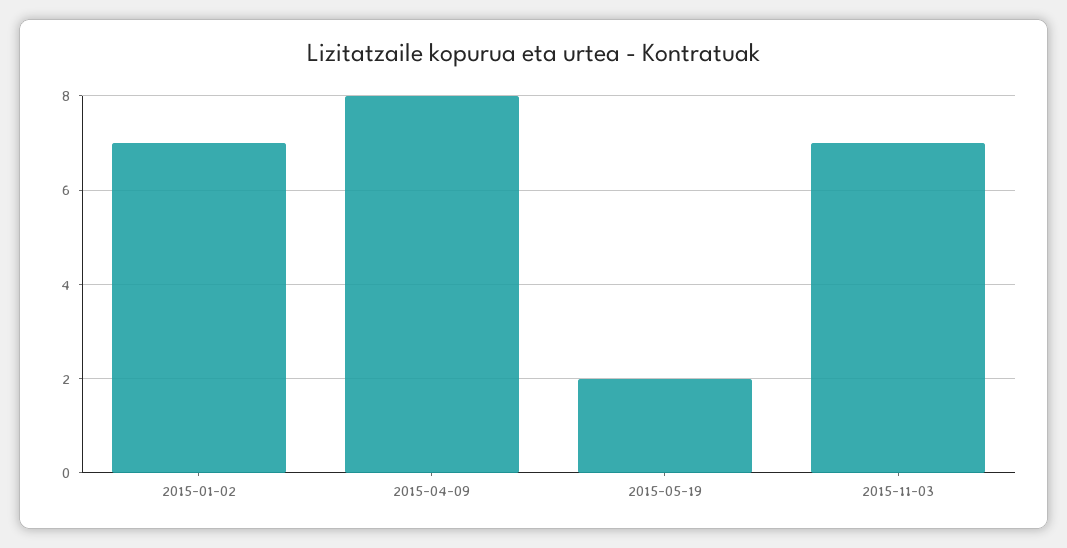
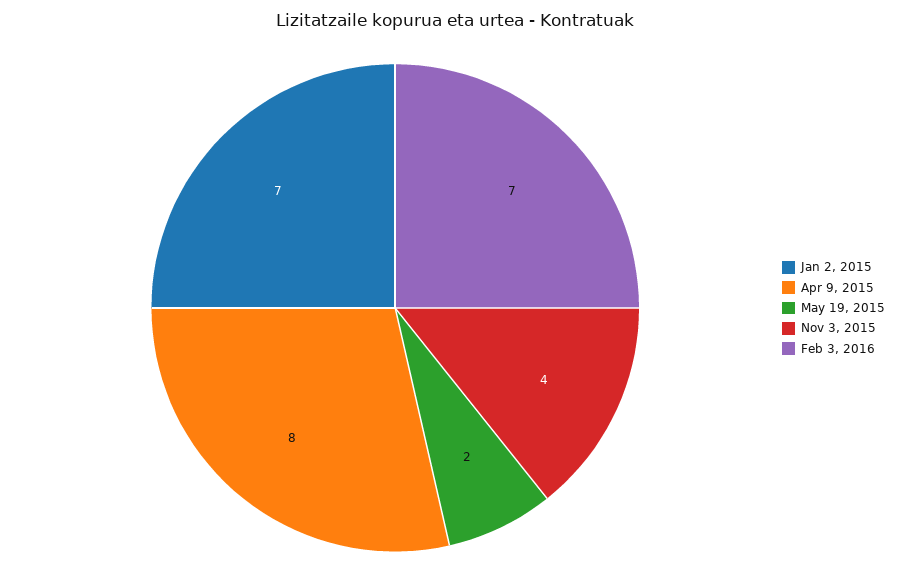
2015-11-03: 7 -> 4
Feb 3, 2016: none -> 7

